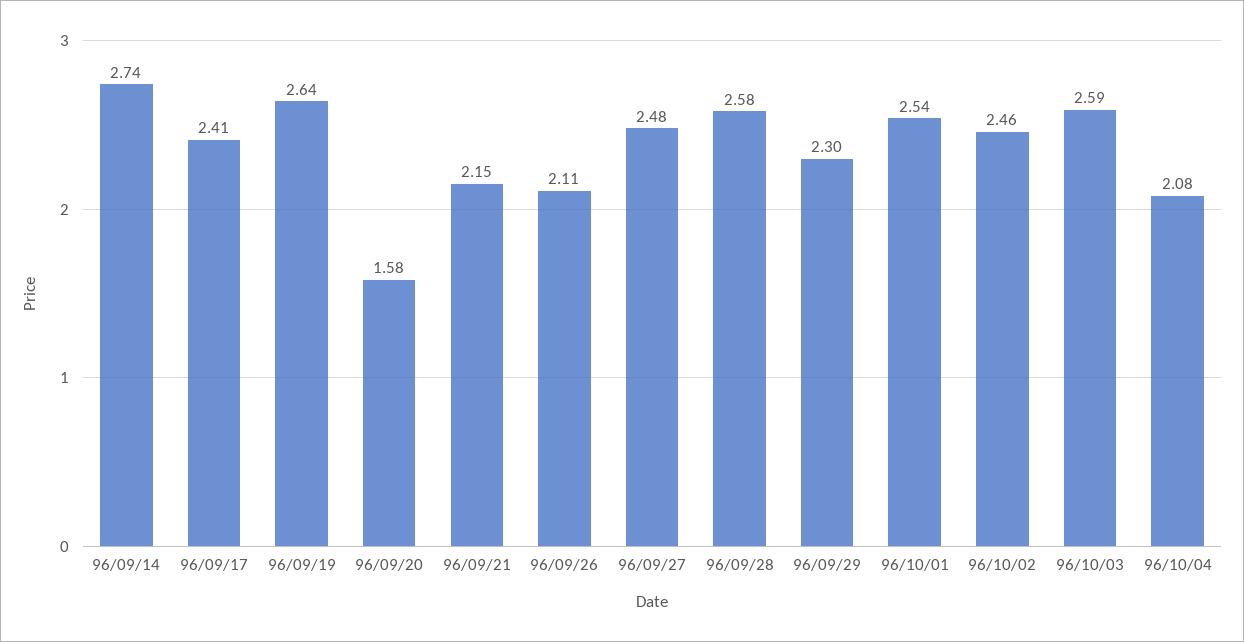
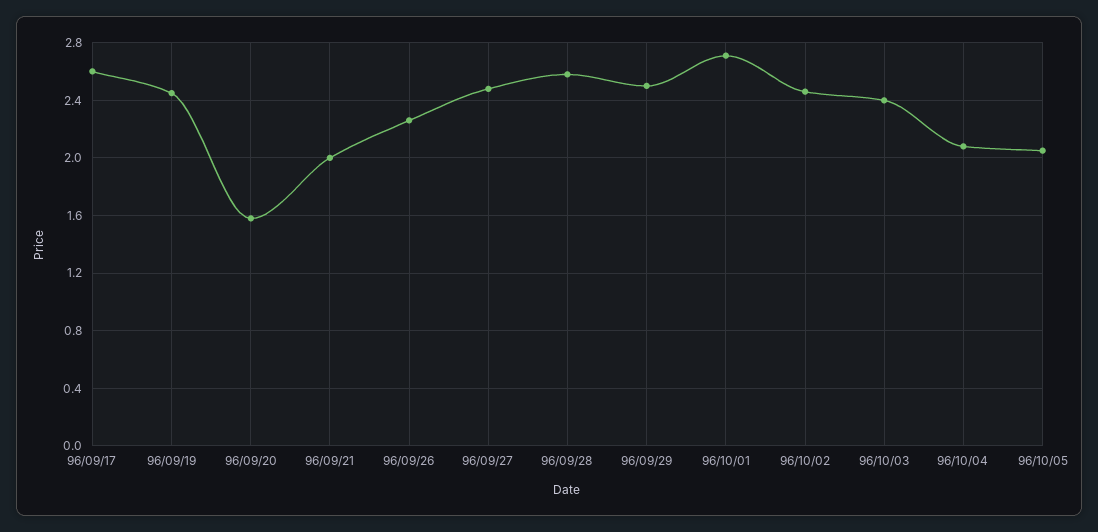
96/09/14: 2.74 -> none
96/09/17: 2.41 -> 2.6
96/09/19: 2.64 -> 2.45
96/09/21: 2.15 -> 2
96/09/26: 2.11 -> 2.25
96/09/29: 2.3 -> 2.5
96/10/01: 2.54 -> 2.7
96/10/03: 2.59 -> 2.4
96/10/05: none -> 2.05

